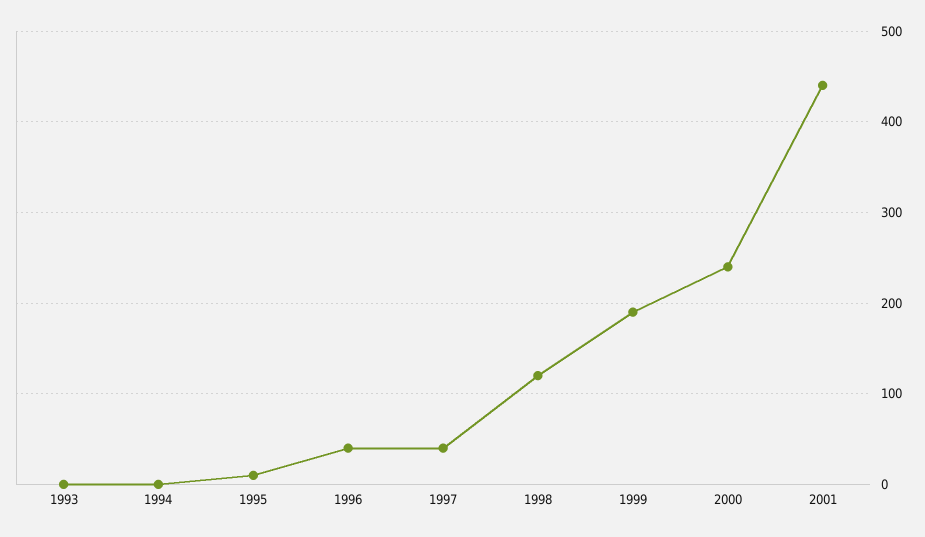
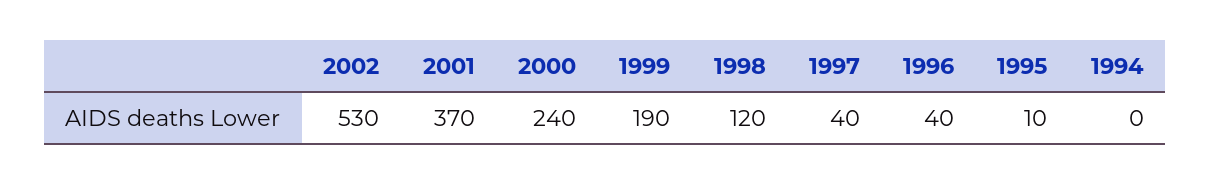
1993: 0 -> none
2001: 440 -> 370
2002: none -> 530

